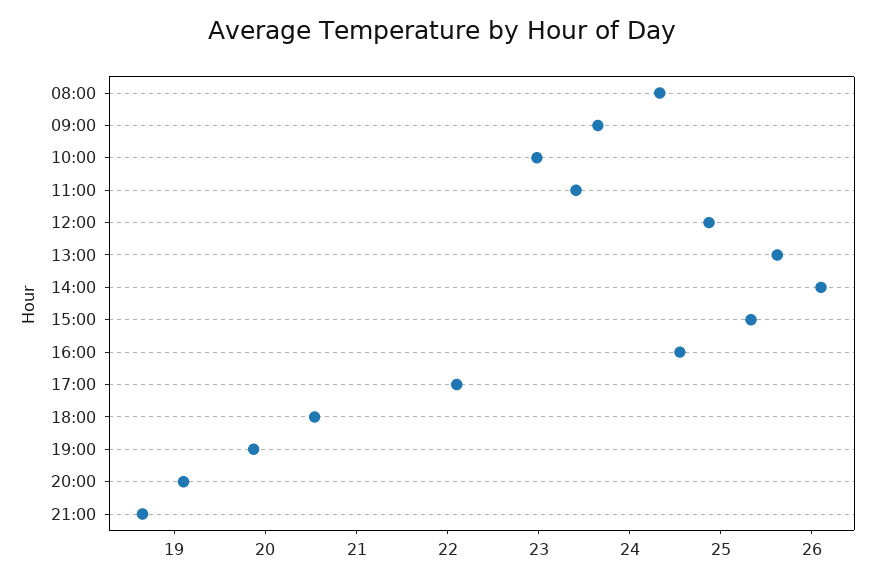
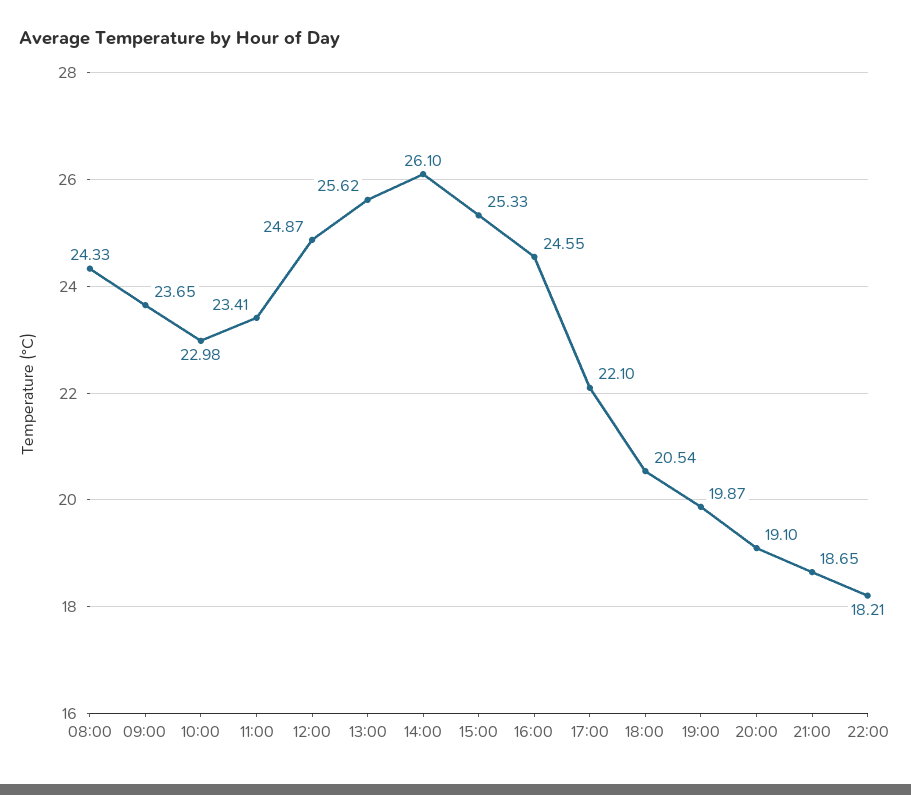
22:00: none -> 18.21

